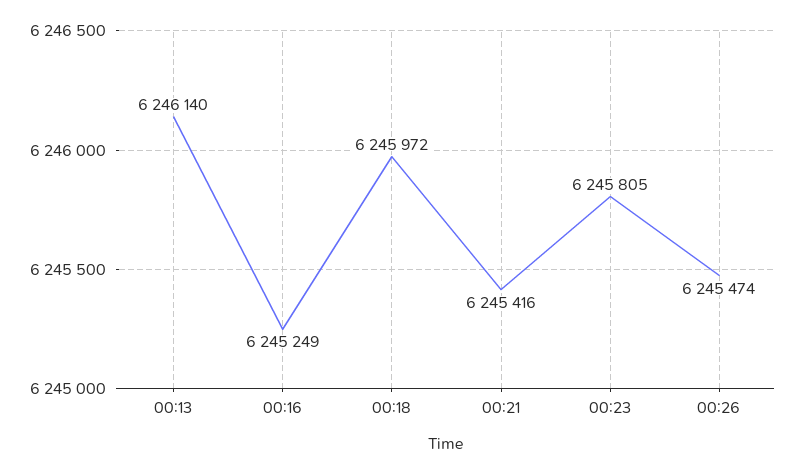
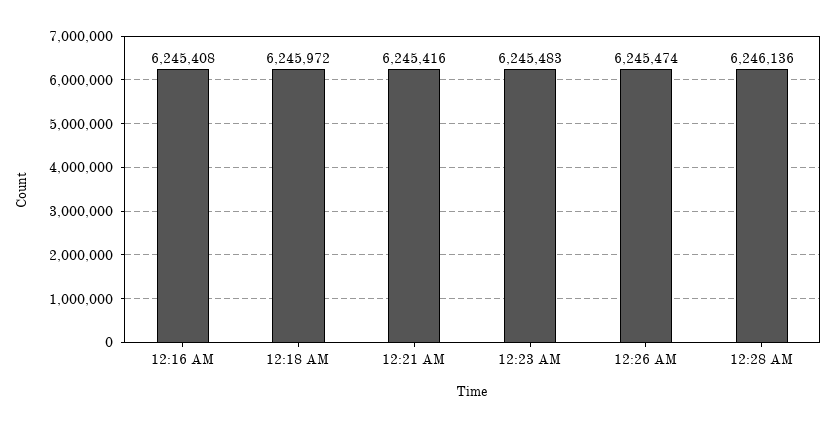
00:13: 6246140 -> none
00:16: 6245249 -> 6245408
00:23: 6245805 -> 6245483
12:28 AM: none -> 6246136

